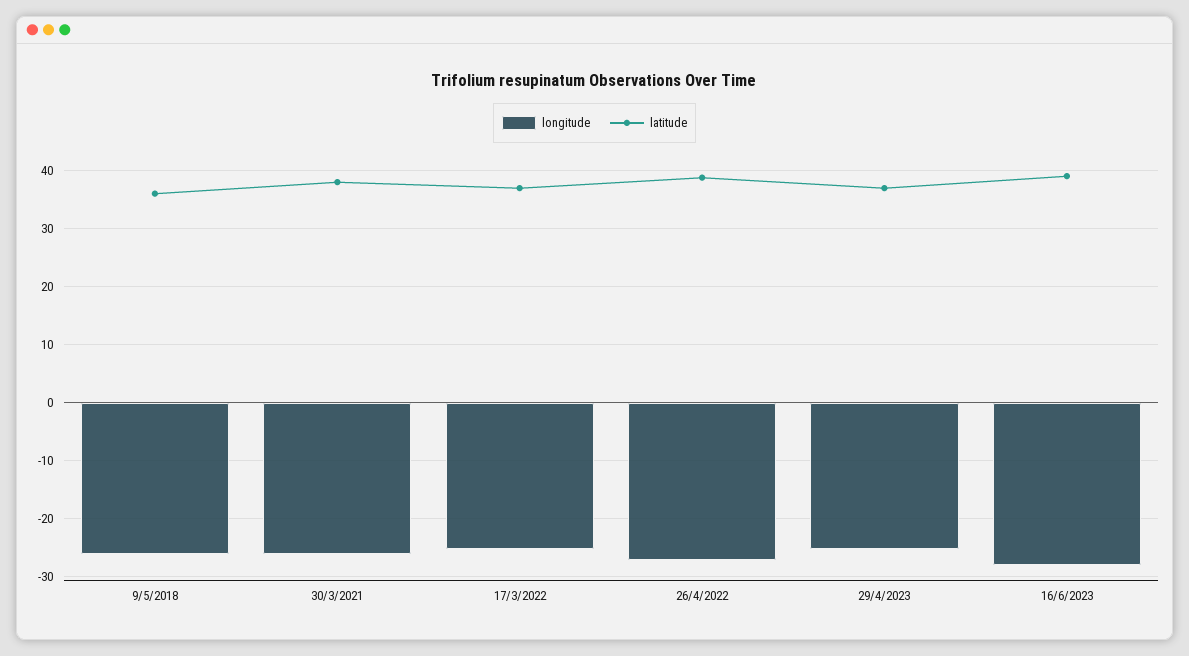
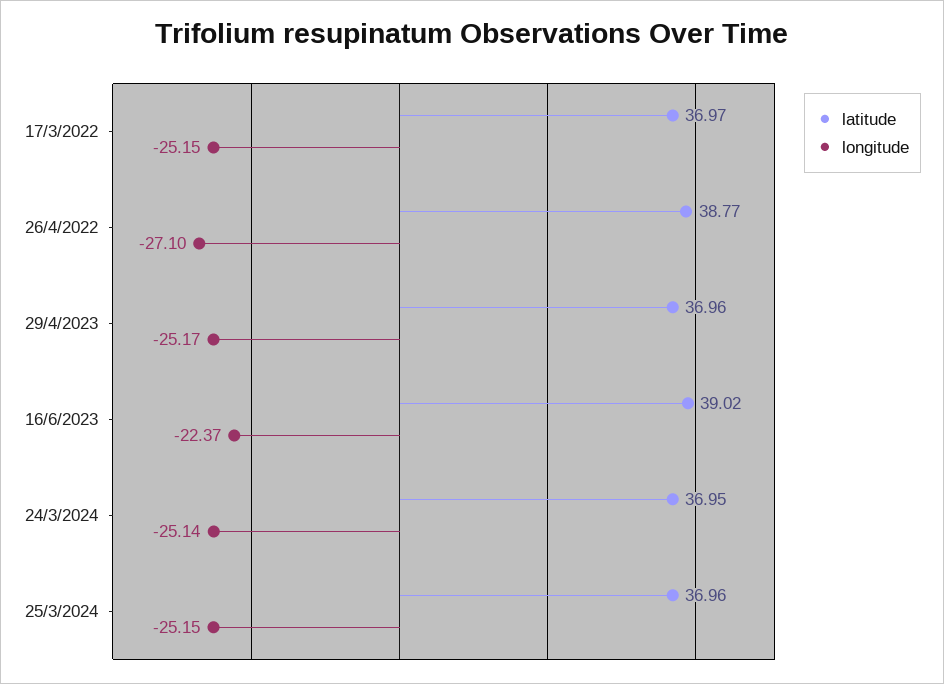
longitude, 9/5/2018: -26 -> none
latitude, 9/5/2018: 36 -> none
longitude, 30/3/2021: -26 -> none
latitude, 30/3/2021: 38 -> none
longitude, 16/6/2023: -28 -> -22.37
latitude, 24/3/2024: none -> 36.95
longitude, 24/3/2024: none -> -25.14
latitude, 25/3/2024: none -> 36.96
longitude, 25/3/2024: none -> -25.15

